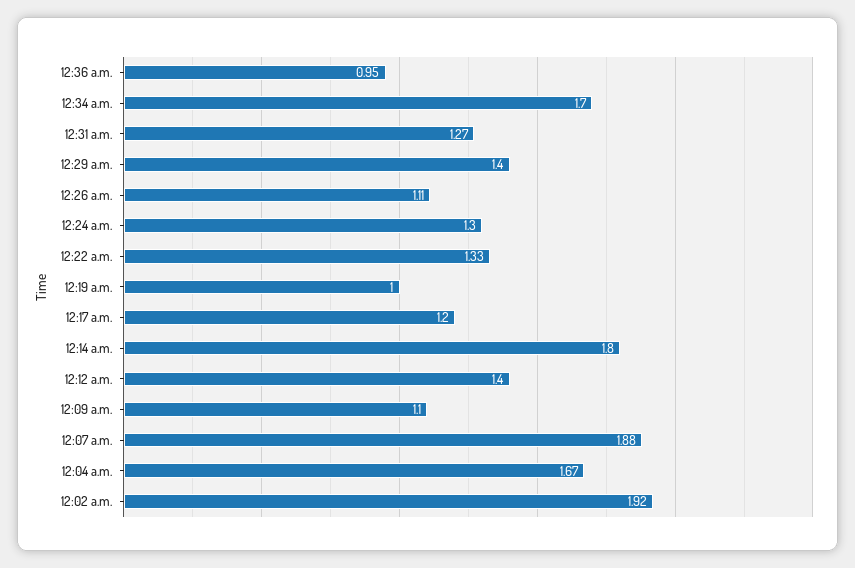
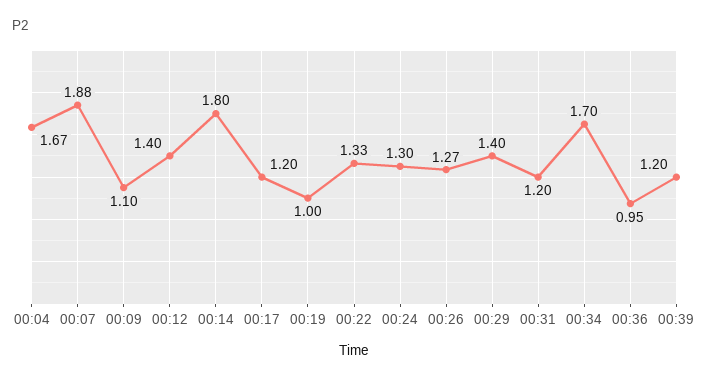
12:31 a.m.: 1.27 -> 1.2
12:26 a.m.: 1.11 -> 1.27
12:02 a.m.: 1.92 -> none
00:39: none -> 1.2

